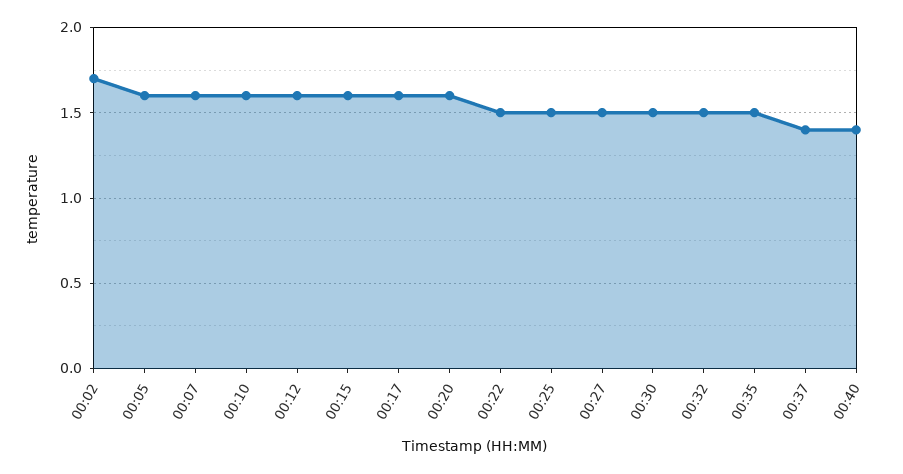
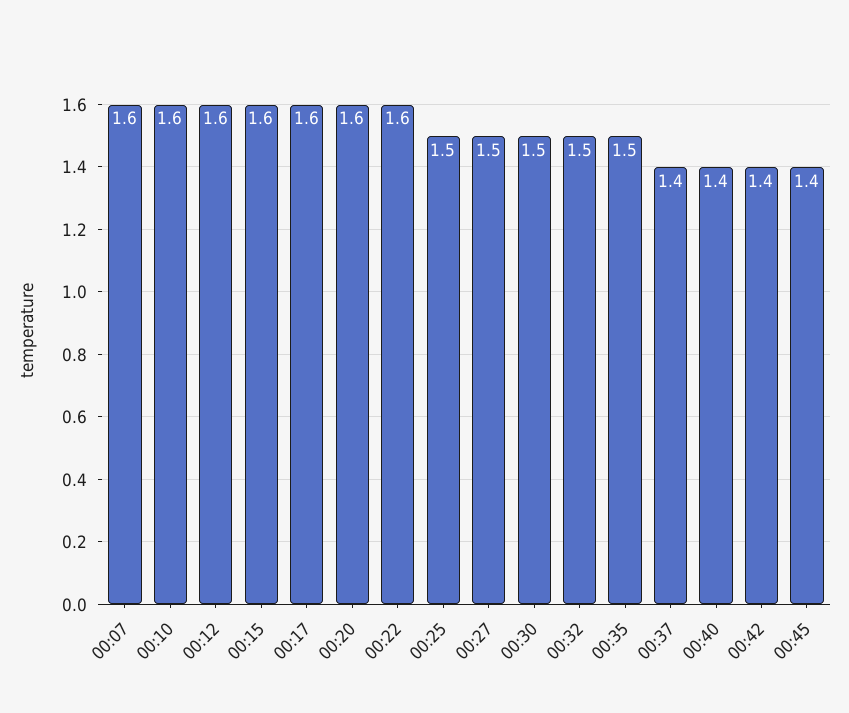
00:02: 1.7 -> none
00:05: 1.6 -> none
00:22: 1.5 -> 1.6
00:42: none -> 1.4
00:45: none -> 1.4

